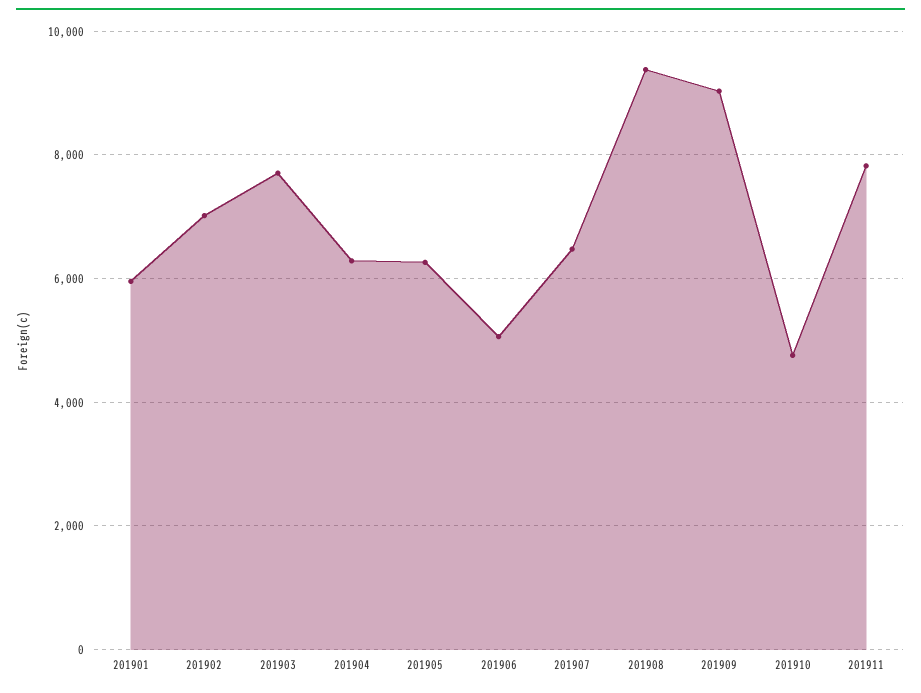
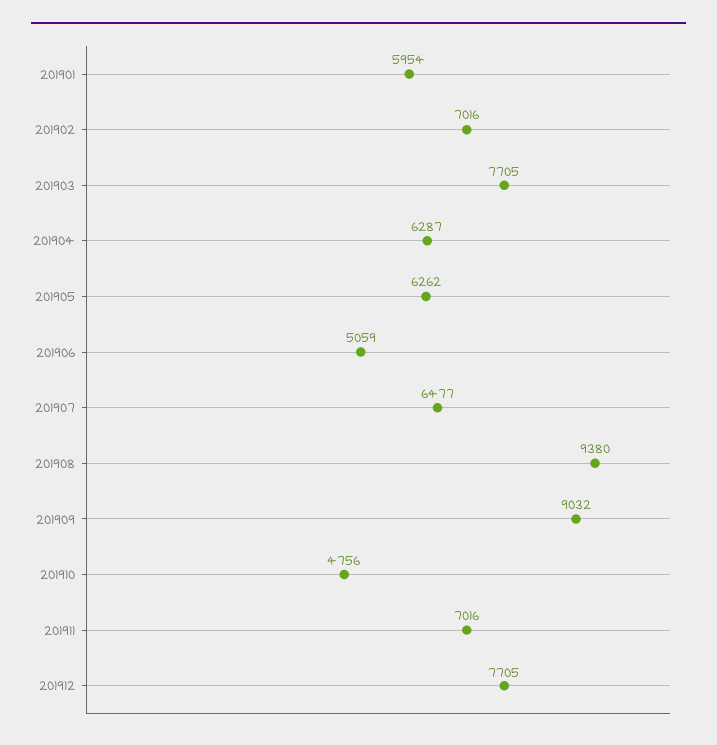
201911: 7800 -> 7016
201912: none -> 7705

